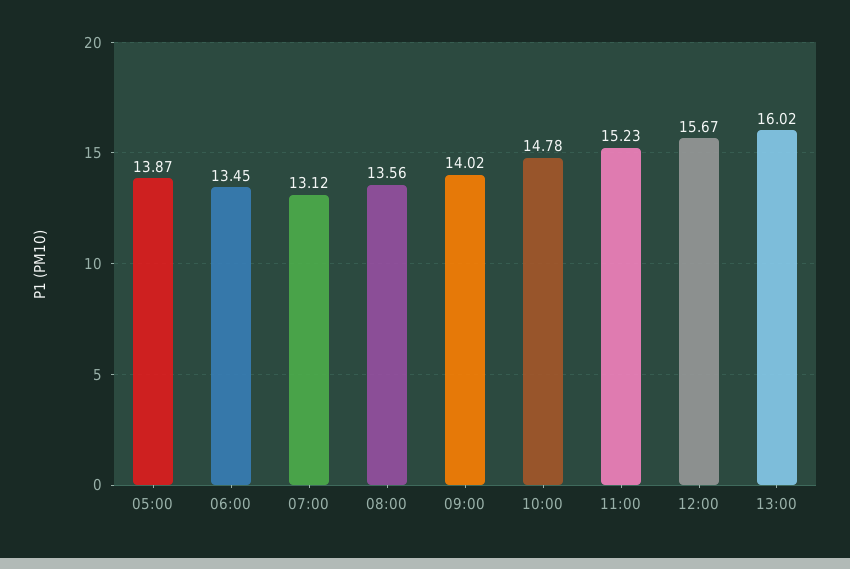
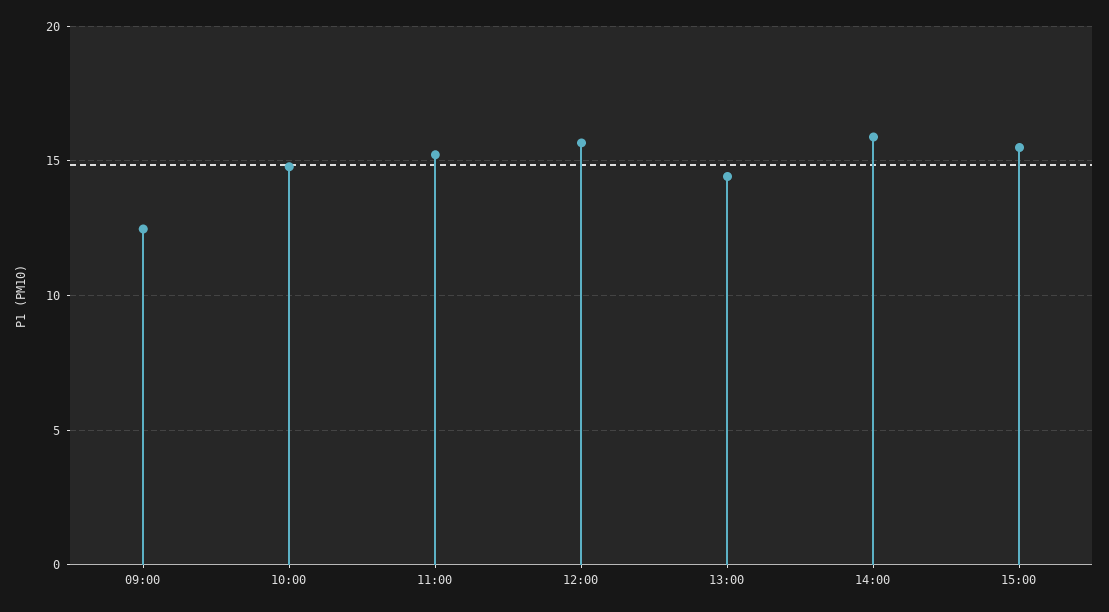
05:00: 13.87 -> none
06:00: 13.45 -> none
07:00: 13.12 -> none
08:00: 13.56 -> none
09:00: 14.02 -> 12.5
13:00: 16.02 -> 14.5
14:00: none -> 16
15:00: none -> 15.5

